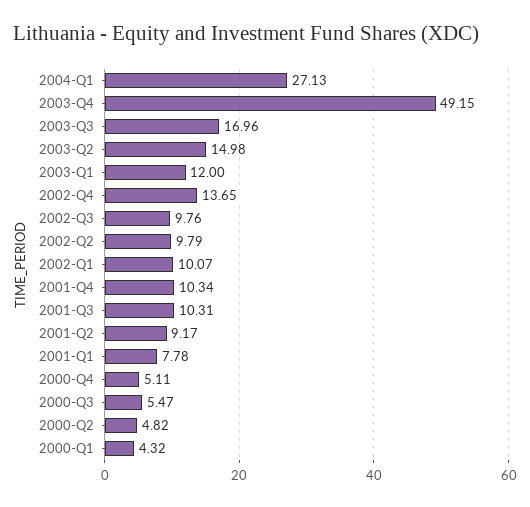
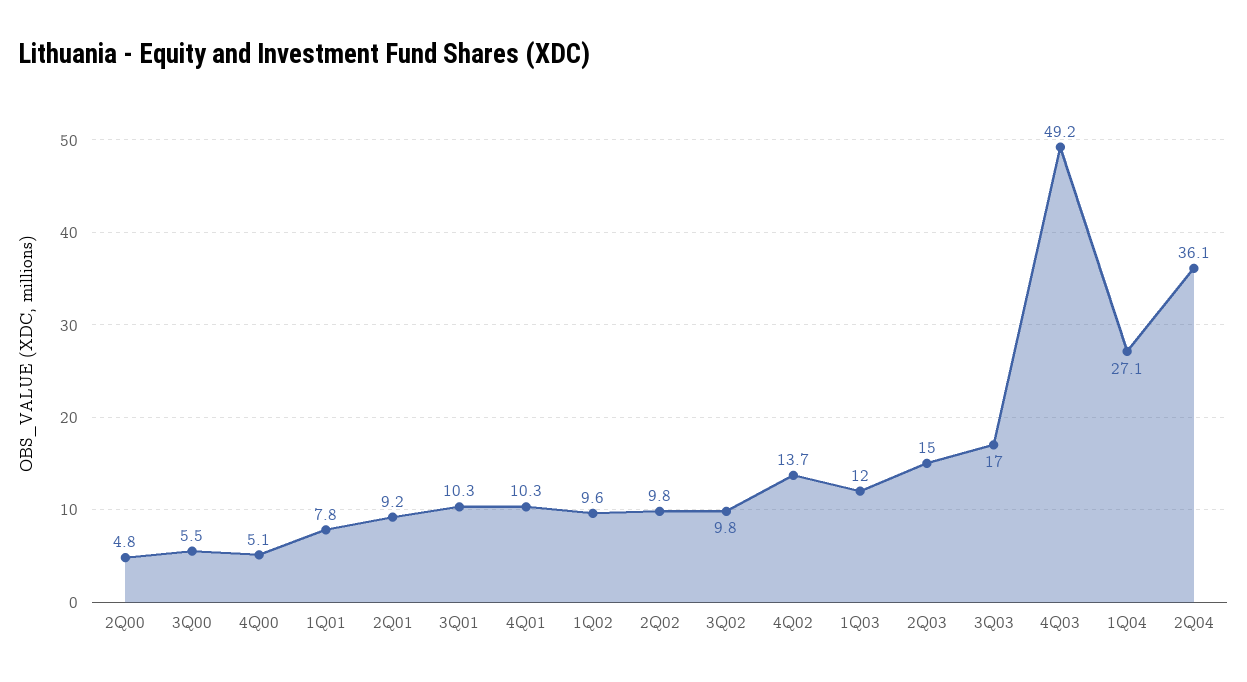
2002-Q1: 10.07 -> 9.6
2000-Q1: 4.32 -> none
2Q04: none -> 36.1

